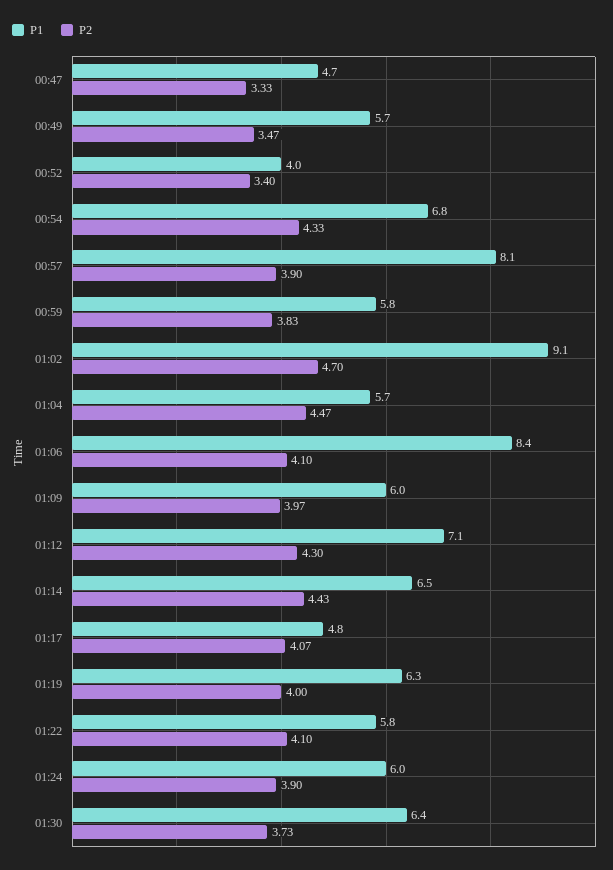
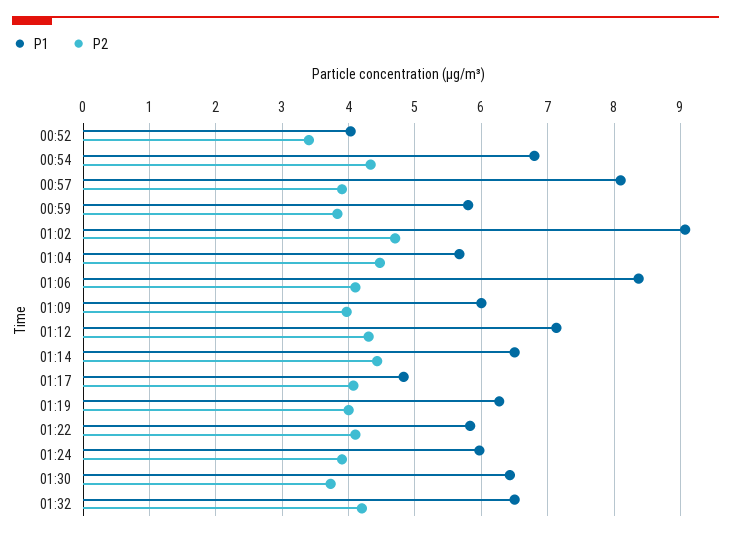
P1, 00:47: 4.7 -> none
P2, 00:47: 3.33 -> none
P1, 00:49: 5.7 -> none
P2, 00:49: 3.47 -> none
P1, 01:32: none -> 6.5
P2, 01:32: none -> 4.2

